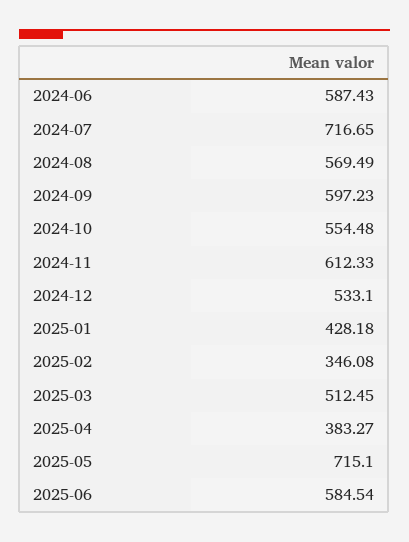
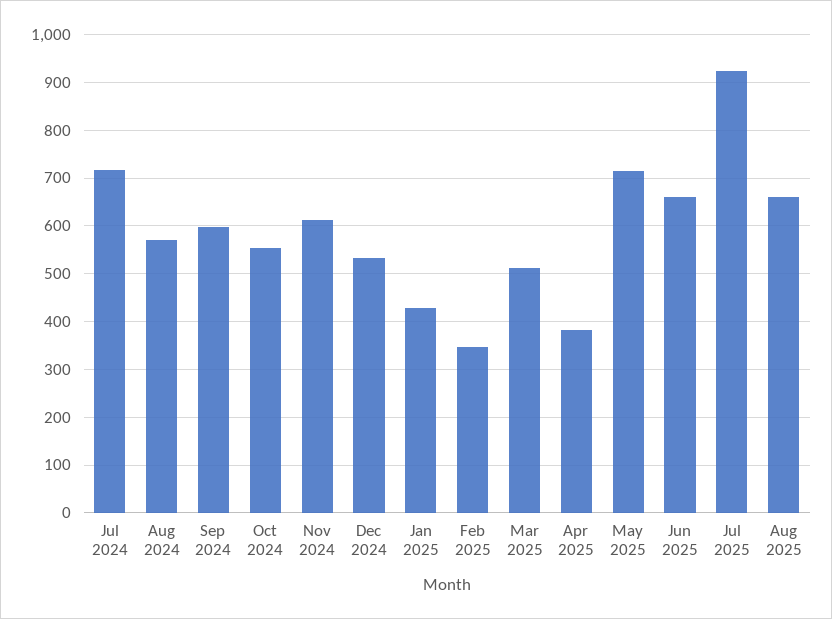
2024-06: 587.43 -> none
2025-06: 584.54 -> 660
Jul 2025: none -> 920
Aug 2025: none -> 660

